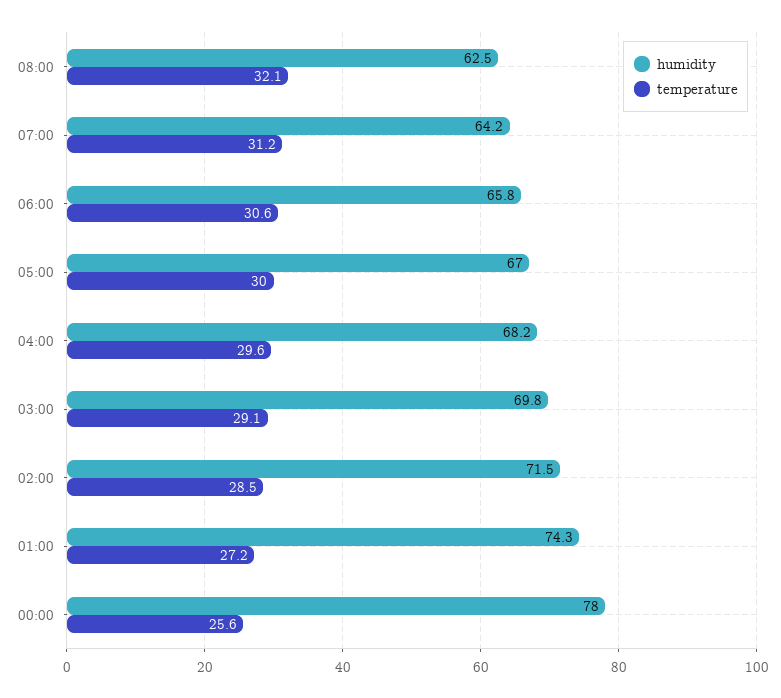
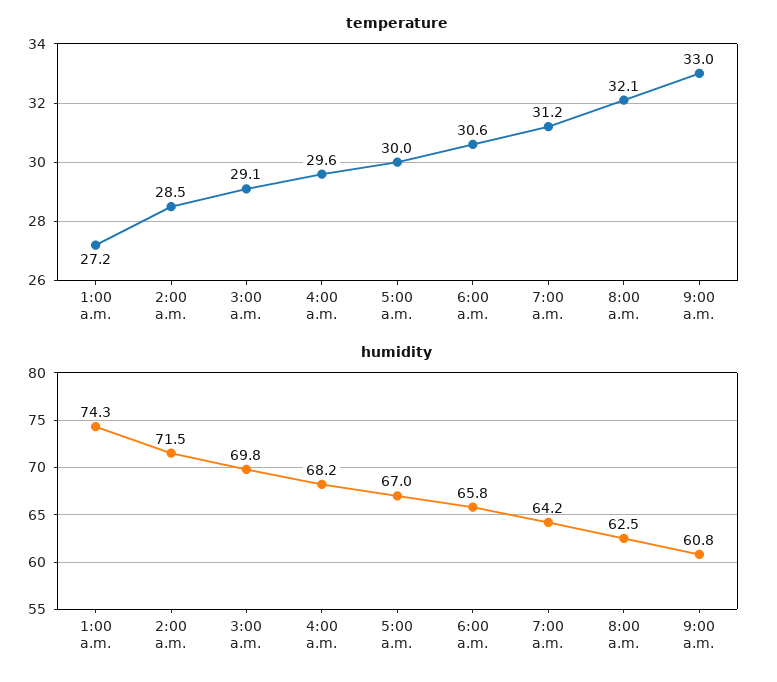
humidity, 00:00: 78 -> none
temperature, 00:00: 25.6 -> none
temperature, 9:00 a.m.: none -> 33
humidity, 9:00 a.m.: none -> 60.8

